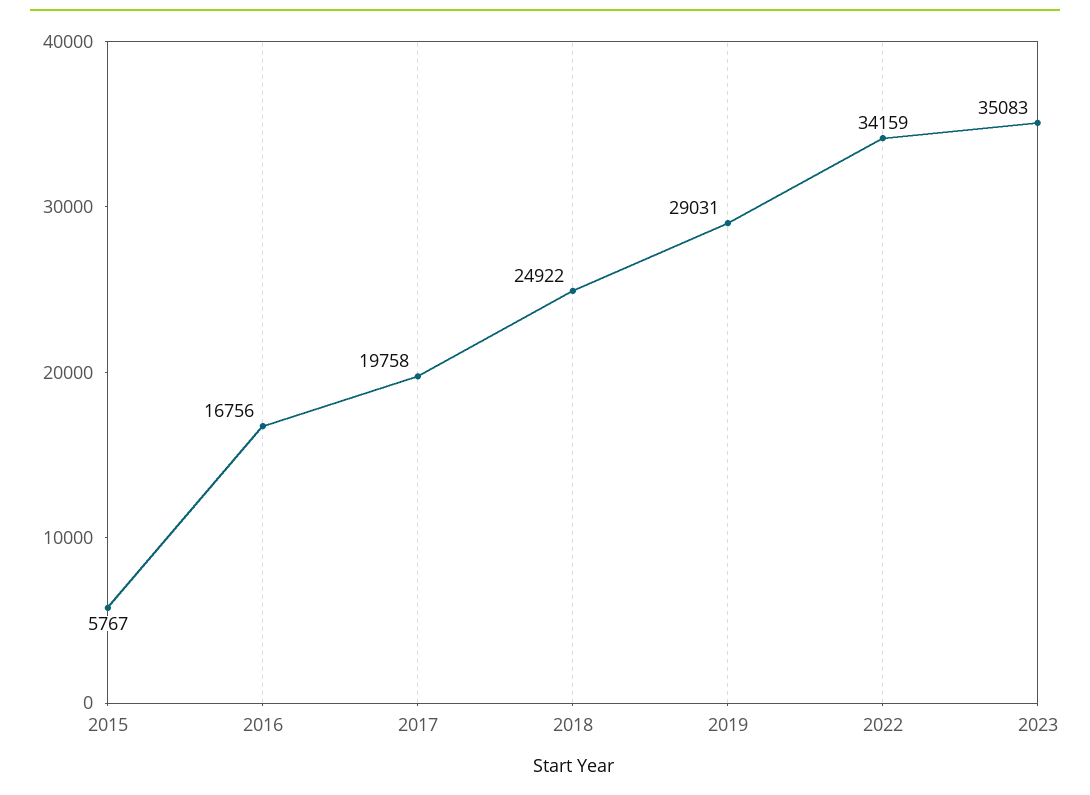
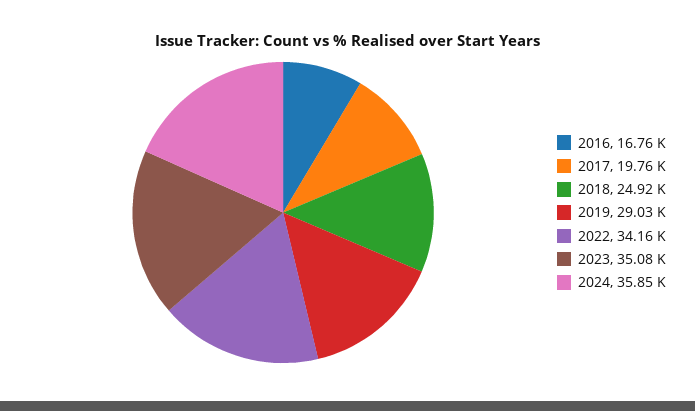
2015: 5767 -> none
2024: none -> 35850

